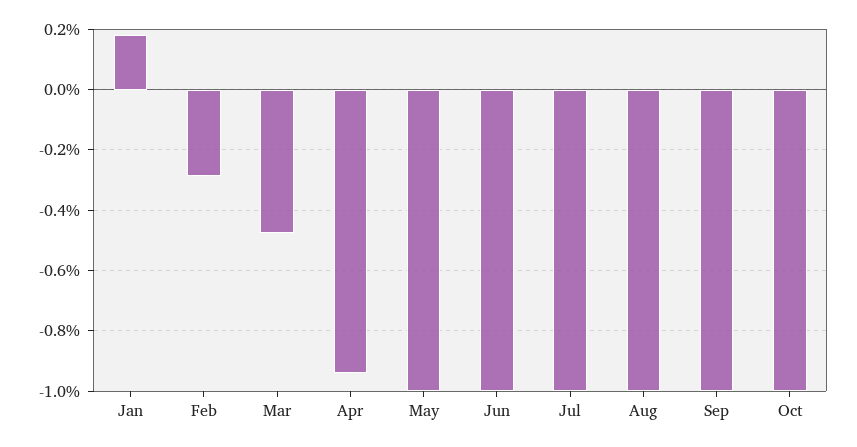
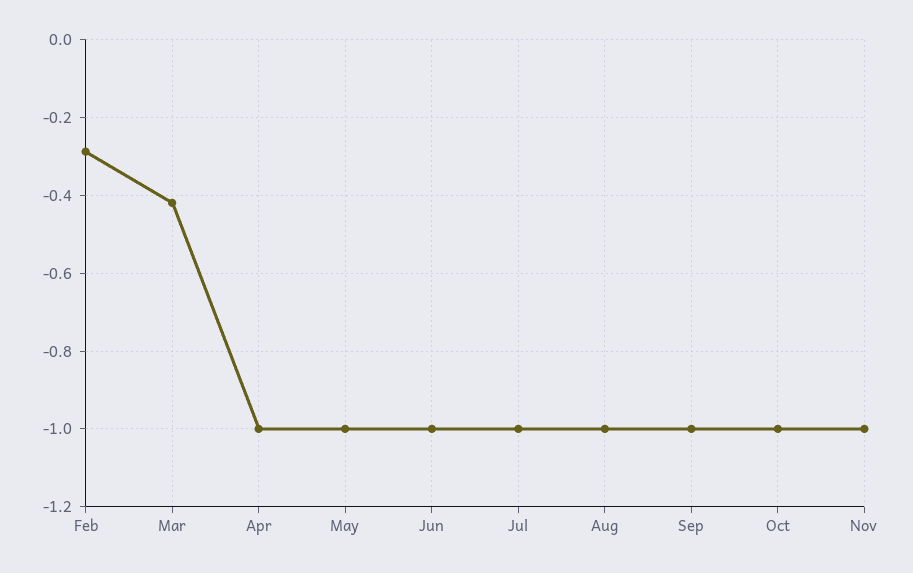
Jan: 0.18 -> none
Mar: -0.48 -> -0.42
Apr: -0.94 -> -1
Nov: none -> -1

